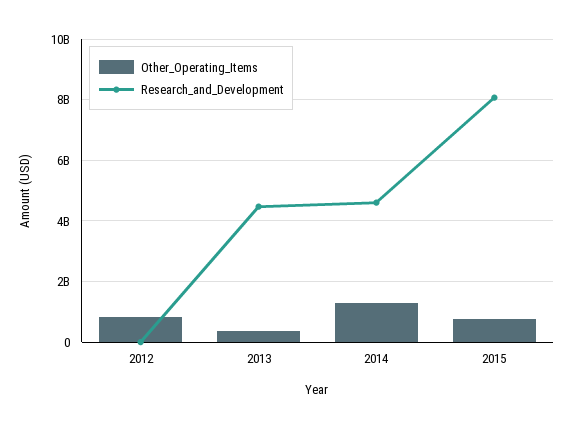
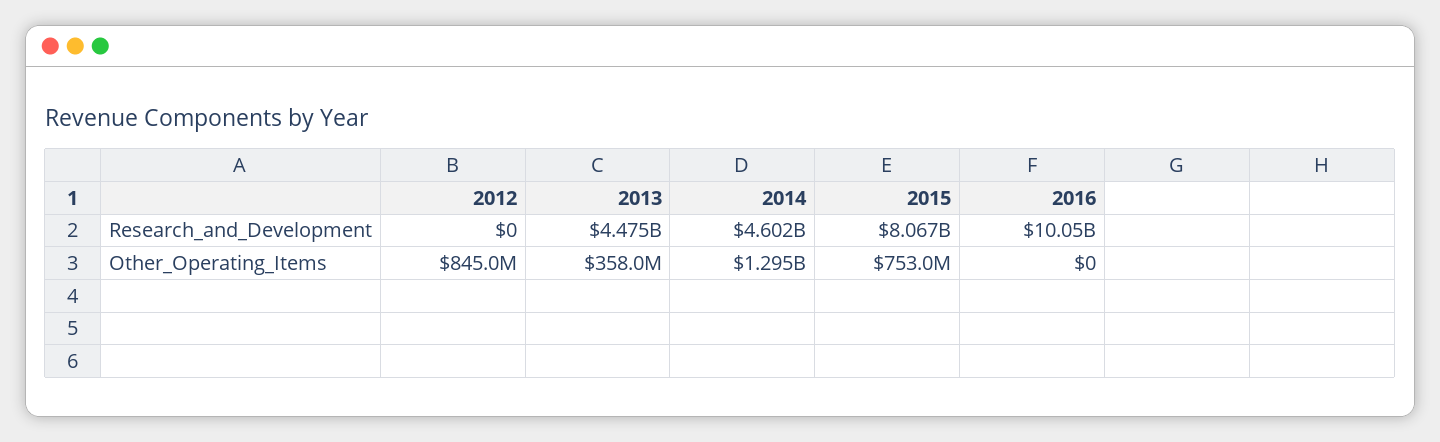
Research_and_Development, 2016: none -> 10050000000
Other_Operating_Items, 2016: none -> 0

